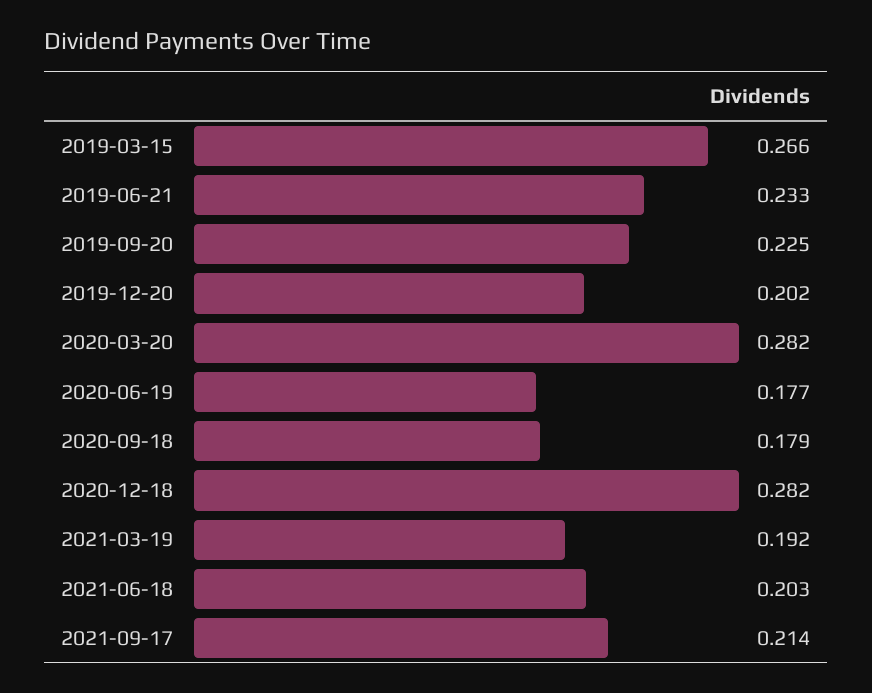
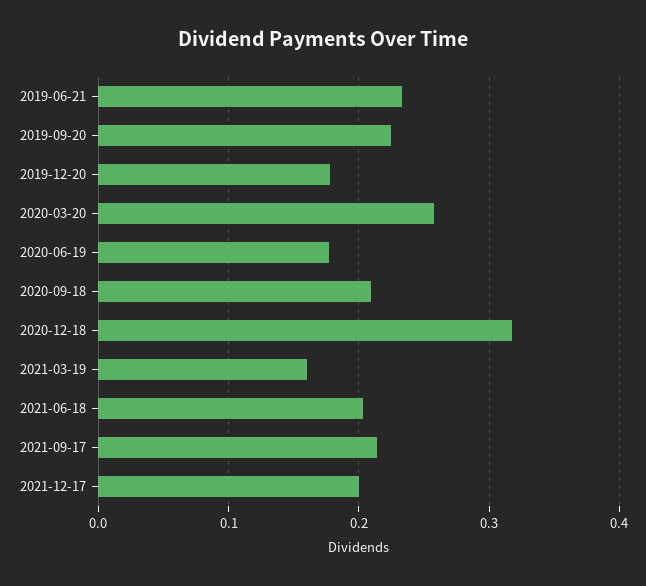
2019-03-15: 0.266 -> none
2019-12-20: 0.202 -> 0.18
2020-03-20: 0.282 -> 0.26
2020-09-18: 0.179 -> 0.21
2020-12-18: 0.282 -> 0.32
2021-03-19: 0.192 -> 0.16
2021-12-17: none -> 0.2

